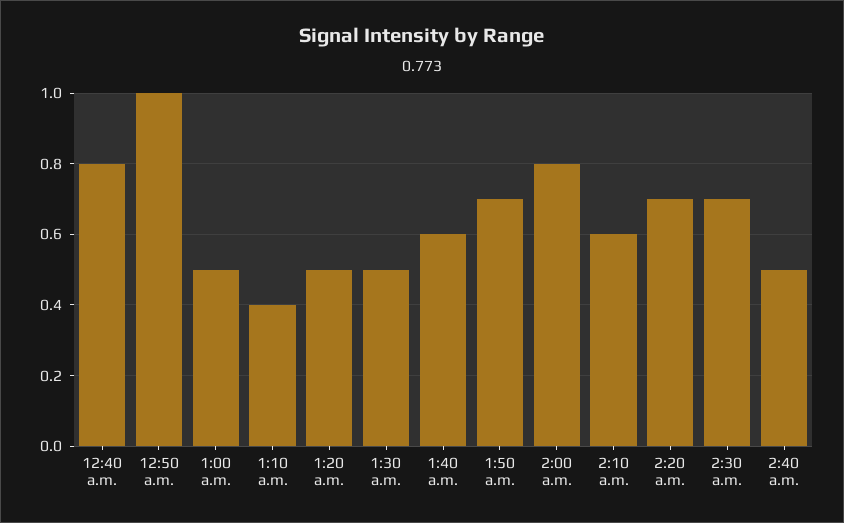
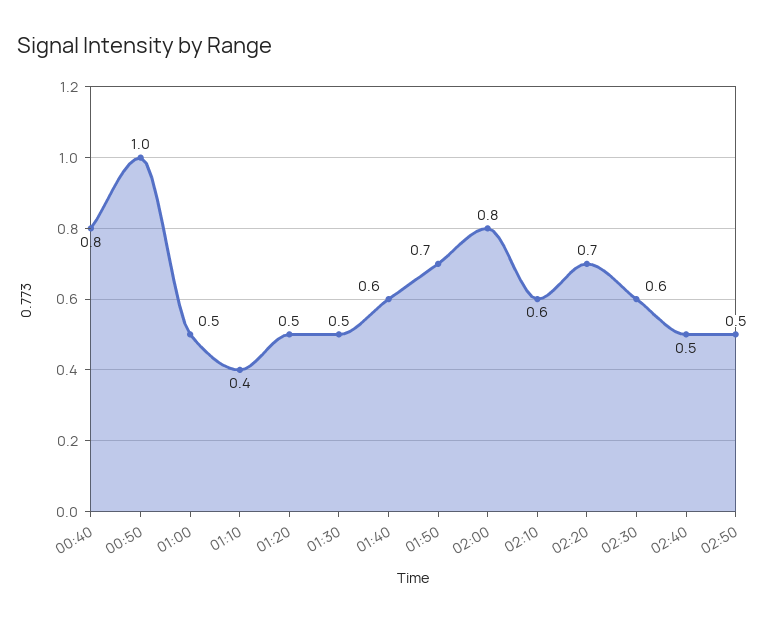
2:30 a.m.: 0.7 -> 0.6
02:50: none -> 0.5

